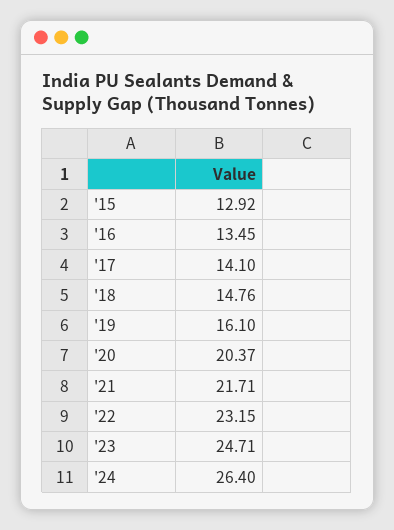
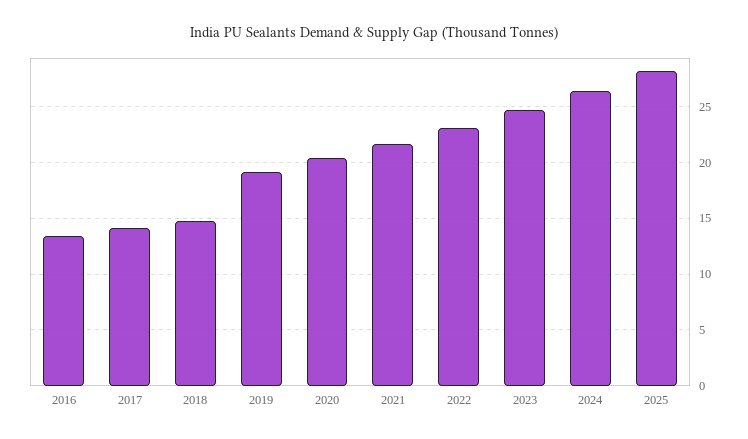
'15: 12.92 -> none
'19: 16.1 -> 19
2025: none -> 28

